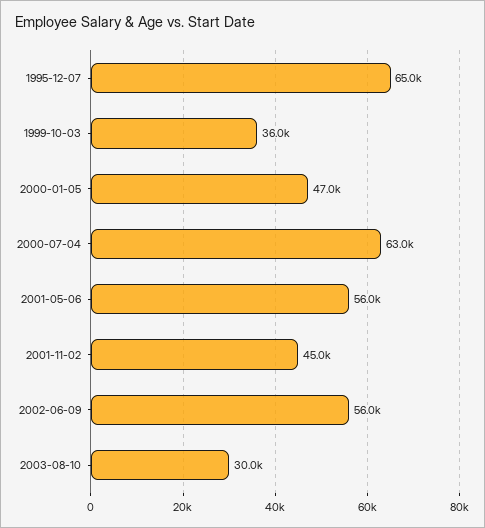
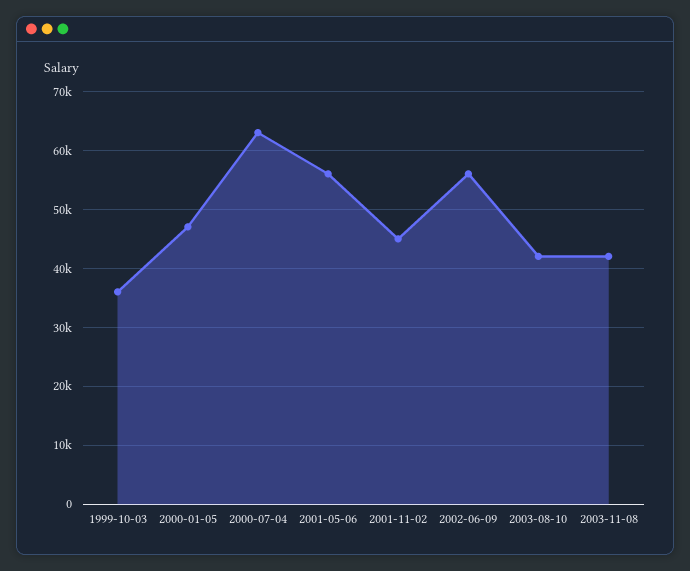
1995-12-07: 65000 -> none
2003-08-10: 30000 -> 42000
2003-11-08: none -> 42000

